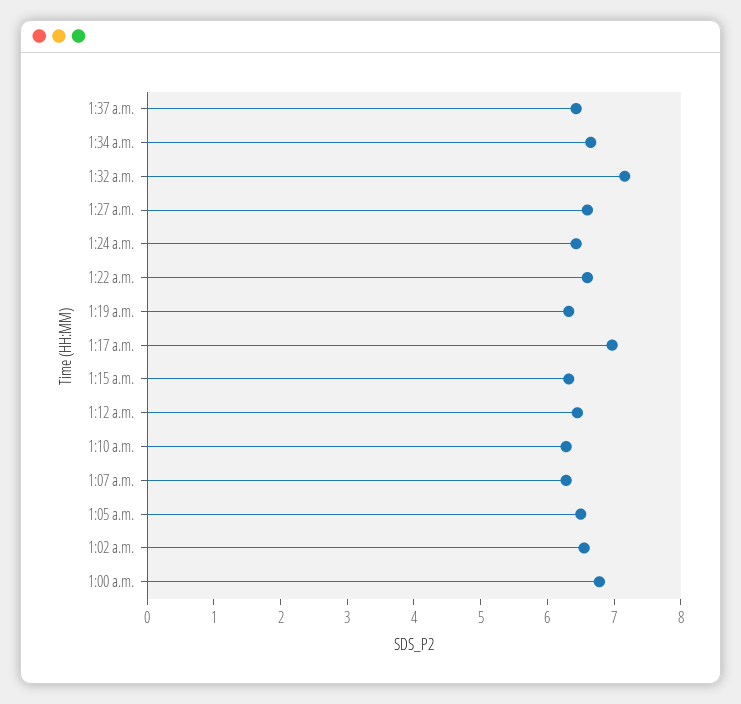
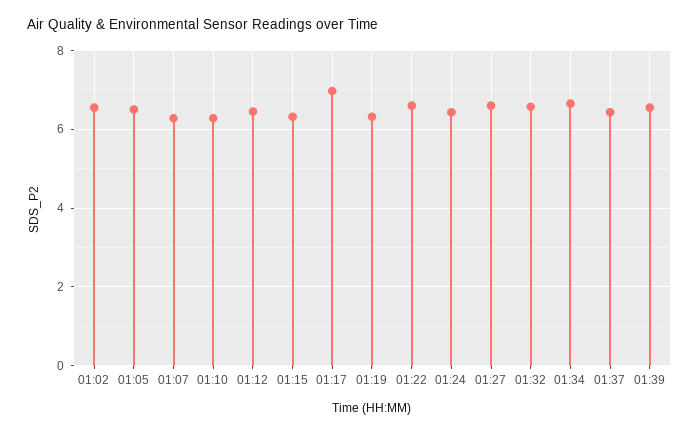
1:32 a.m.: 7.2 -> 6.6
1:00 a.m.: 6.8 -> none
01:39: none -> 6.6

